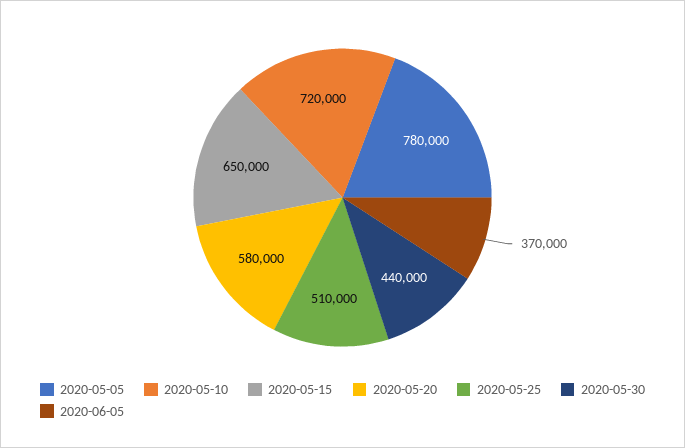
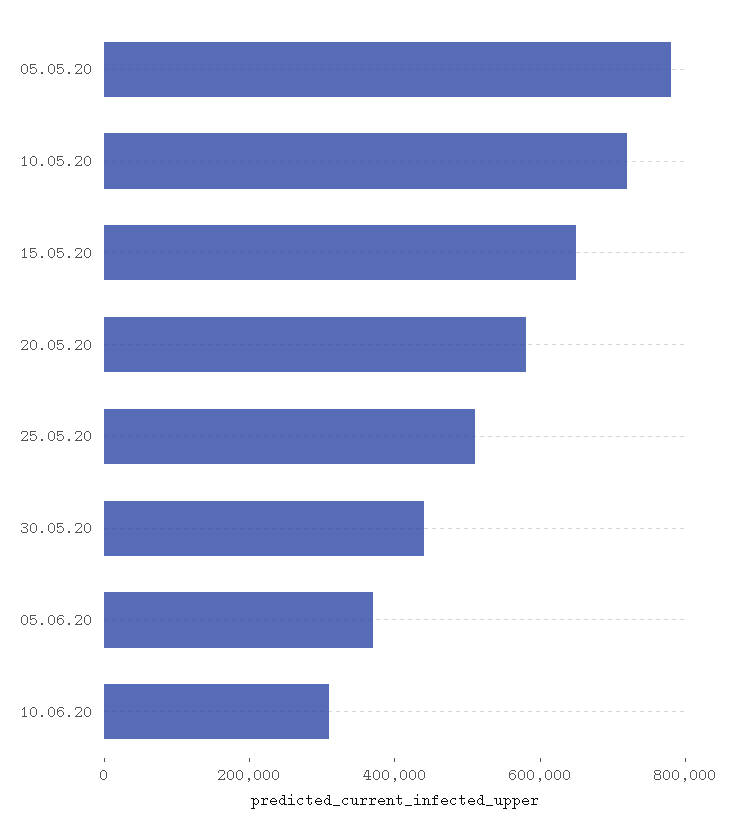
10.06.20: none -> 300000

